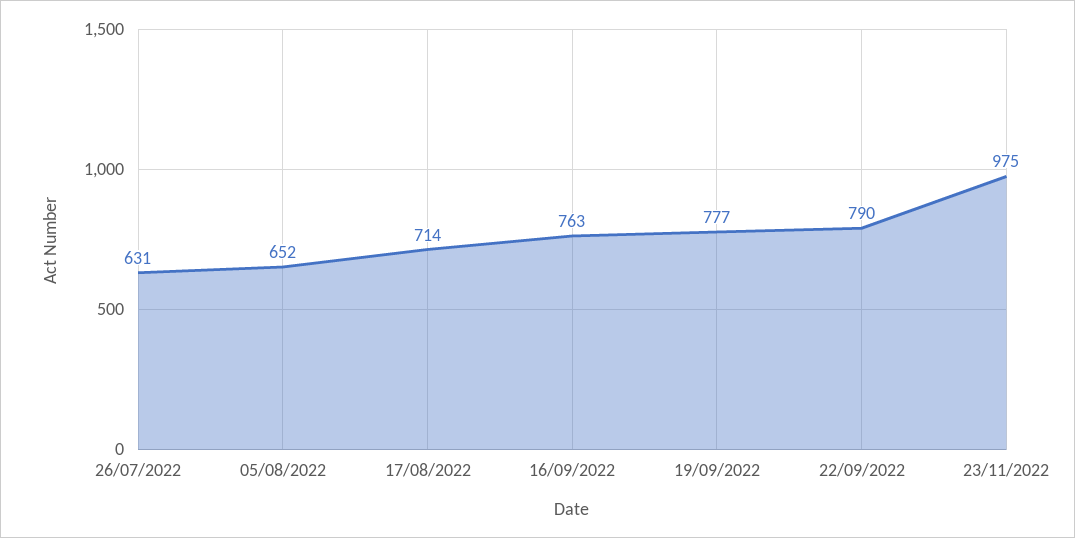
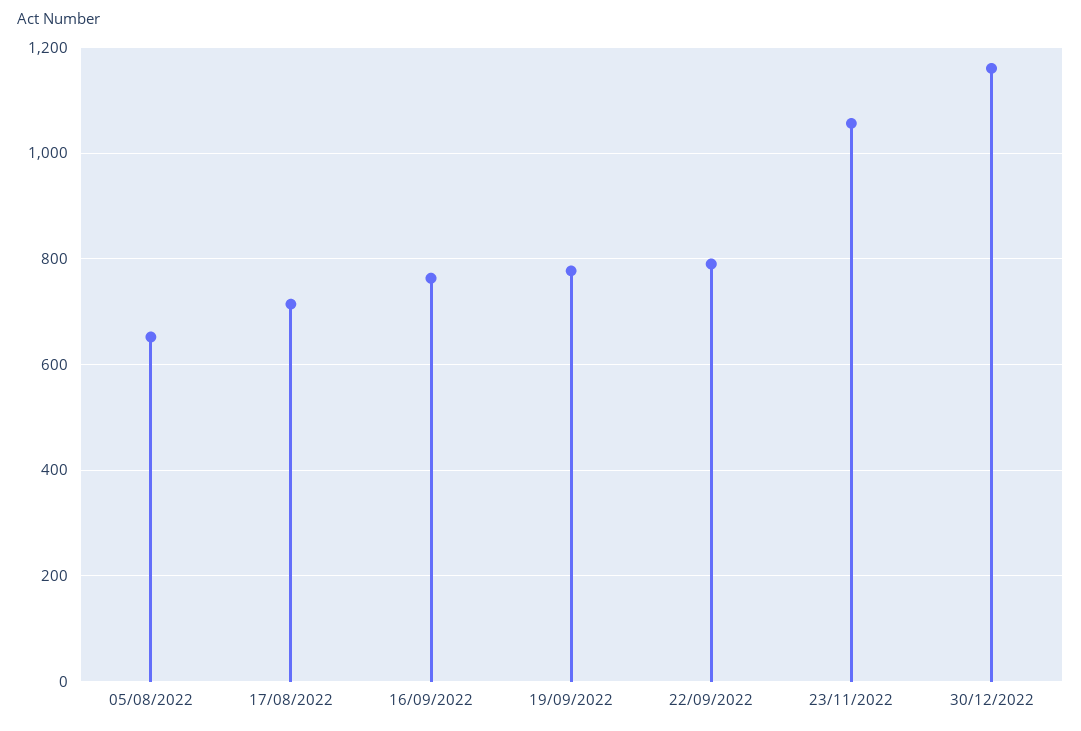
26/07/2022: 631 -> none
23/11/2022: 975 -> 1060
30/12/2022: none -> 1160

